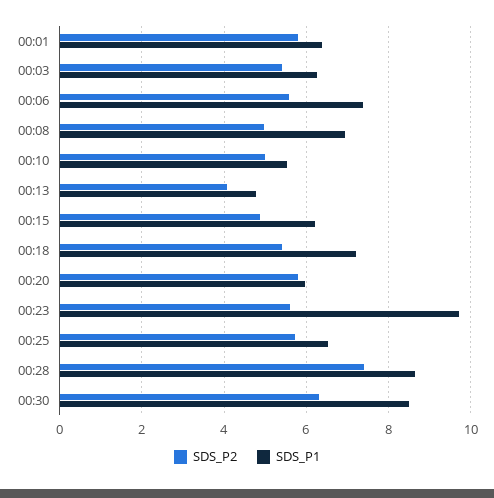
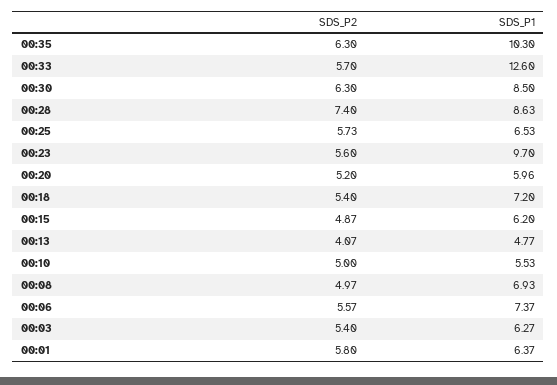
SDS_P2, 00:20: 5.8 -> 5.2
SDS_P2, 00:35: none -> 6.3
SDS_P1, 00:35: none -> 10.3
SDS_P2, 00:33: none -> 5.7
SDS_P1, 00:33: none -> 12.6

